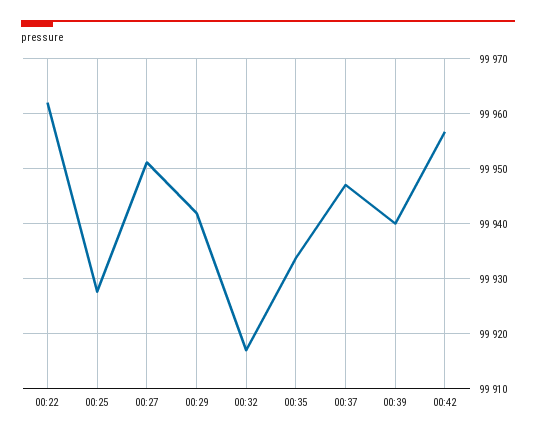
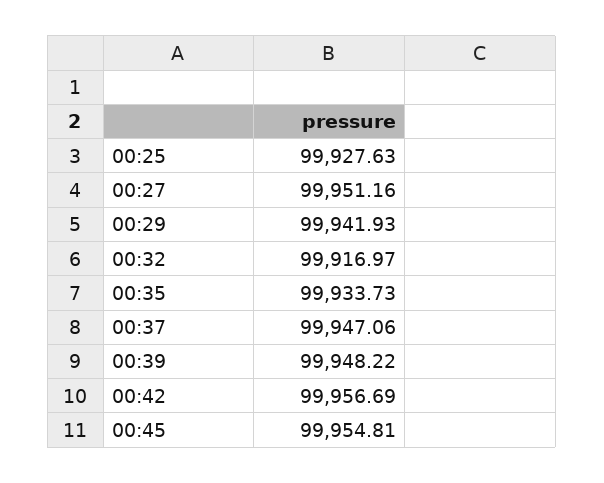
00:22: 99962 -> none
00:39: 99940 -> 99948.22
00:45: none -> 99954.81

